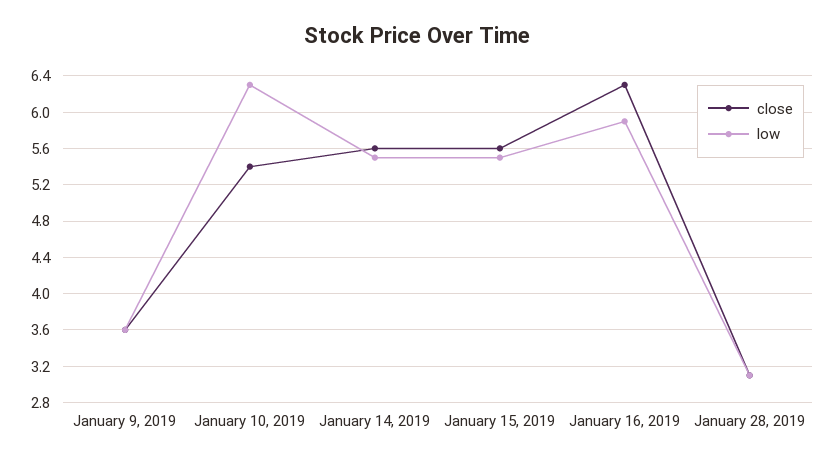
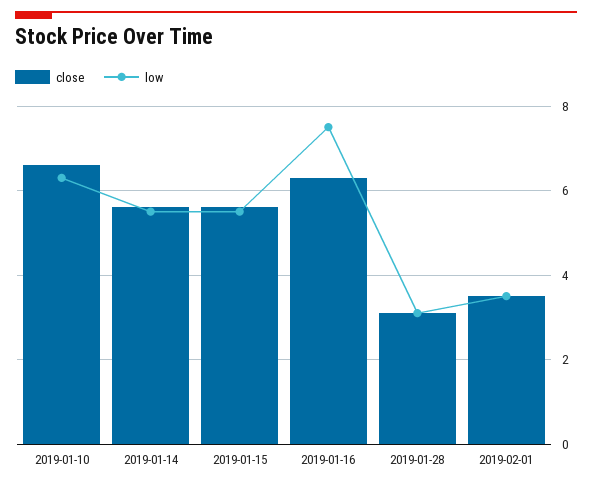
close, January 9, 2019: 3.6 -> none
low, January 9, 2019: 3.6 -> none
close, January 10, 2019: 5.4 -> 6.5
low, January 16, 2019: 5.9 -> 7.5
close, 2019-02-01: none -> 3.5
low, 2019-02-01: none -> 3.5

